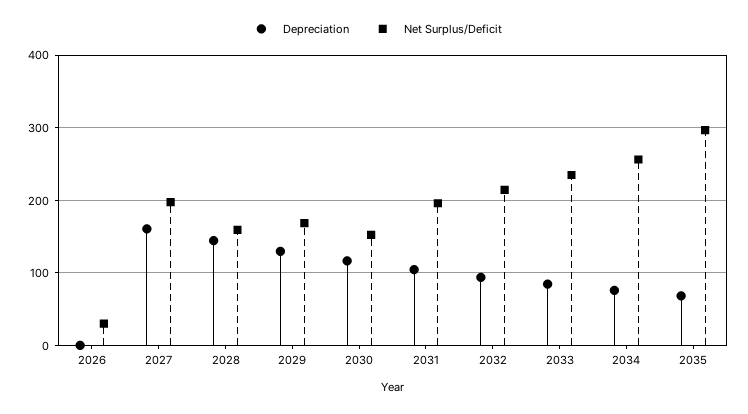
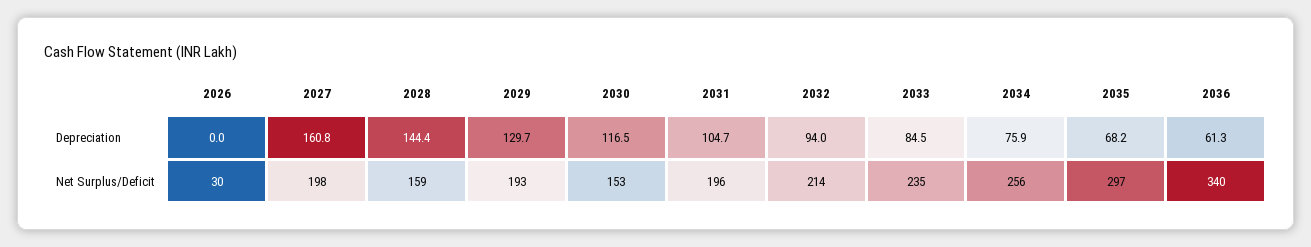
Net Surplus/Deficit, 2029: 170 -> 193
Depreciation, 2036: none -> 61.3
Net Surplus/Deficit, 2036: none -> 340

